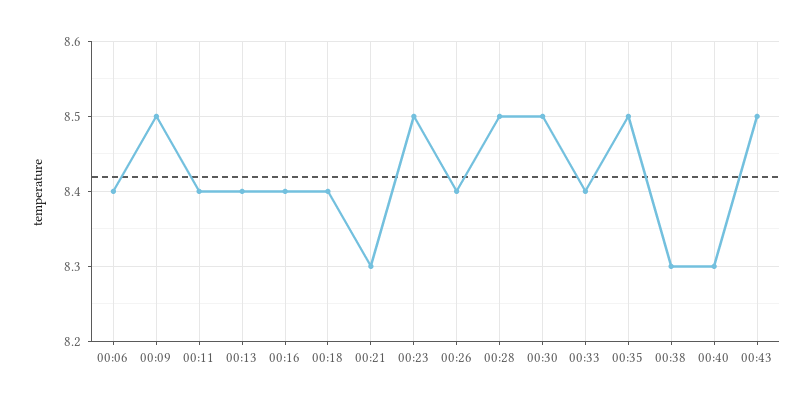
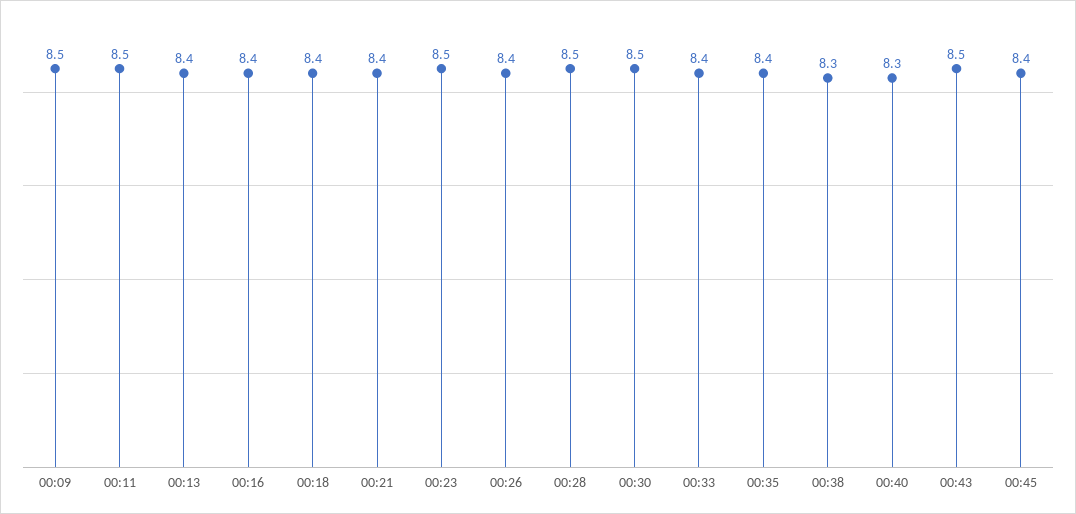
00:06: 8.4 -> none
00:11: 8.4 -> 8.5
00:21: 8.3 -> 8.4
00:35: 8.5 -> 8.4
00:45: none -> 8.4

